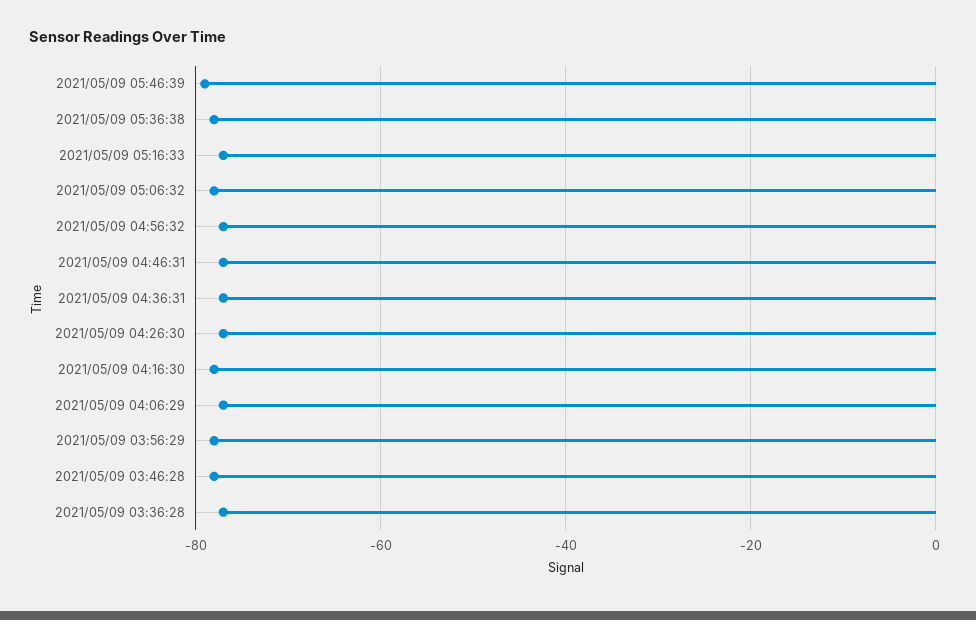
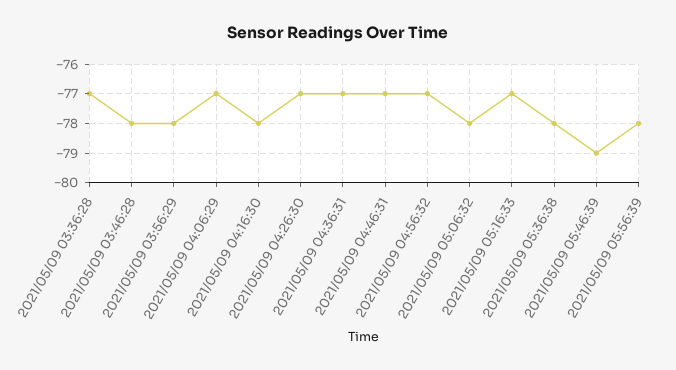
2021/05/09 05:56:39: none -> -78

